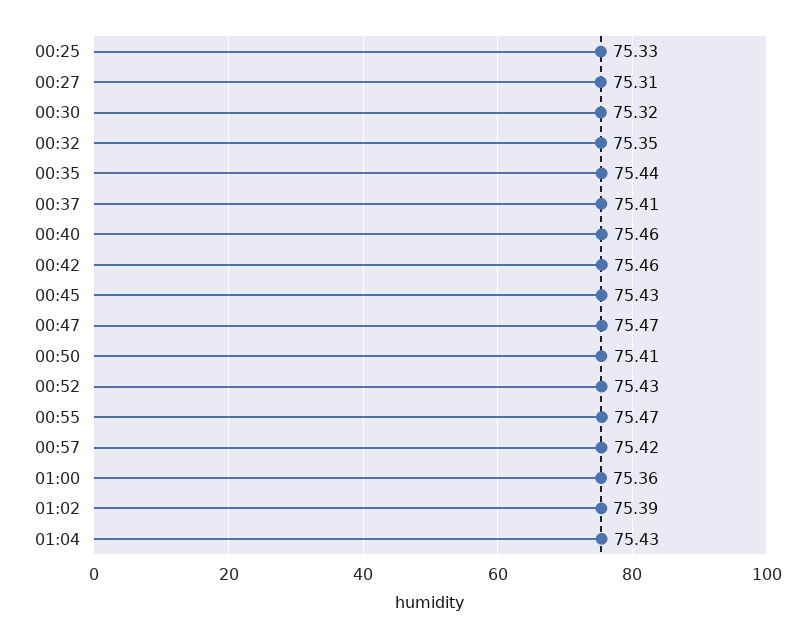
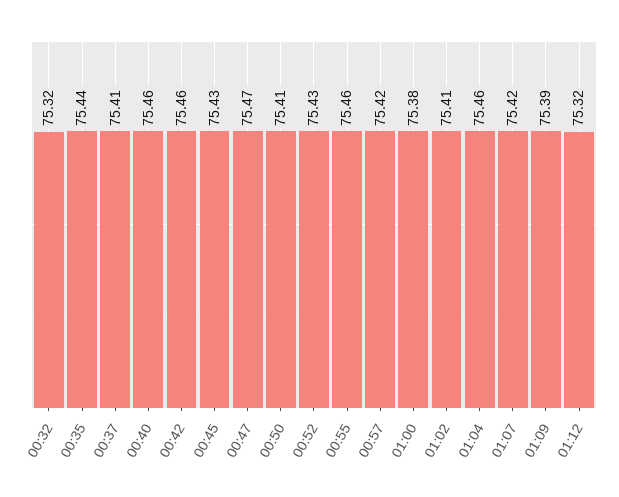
00:25: 75.33 -> none
00:27: 75.31 -> none
00:30: 75.32 -> none
00:32: 75.35 -> 75.32
00:55: 75.47 -> 75.46
01:00: 75.36 -> 75.38
01:02: 75.39 -> 75.41
01:04: 75.43 -> 75.46
01:07: none -> 75.42
01:09: none -> 75.39
01:12: none -> 75.32

